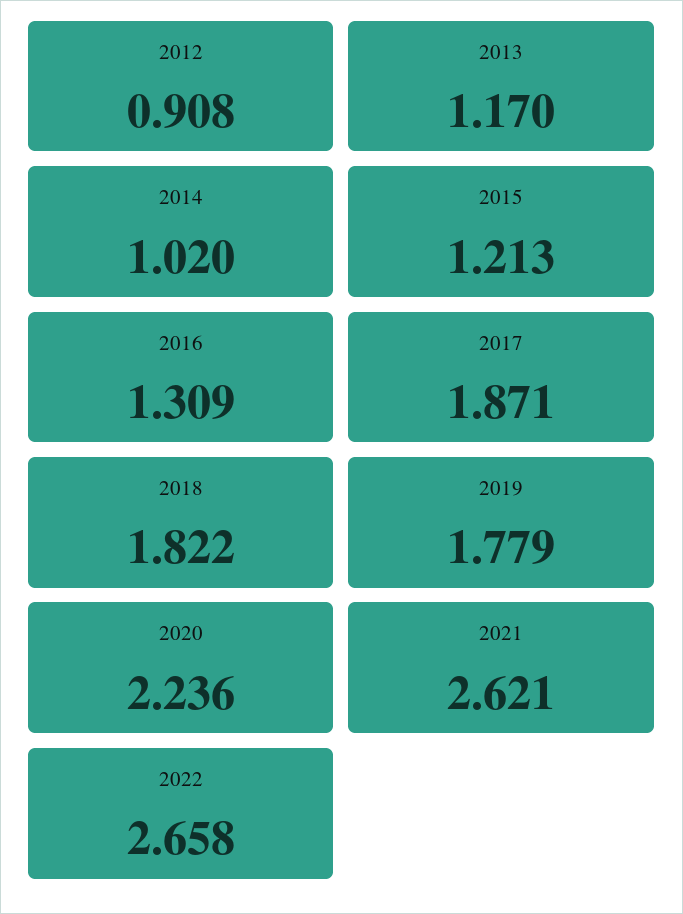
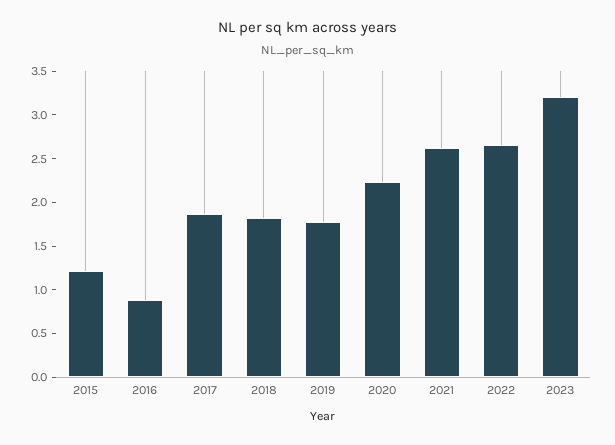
2012: 0.908 -> none
2013: 1.17 -> none
2014: 1.02 -> none
2016: 1.309 -> 0.9
2023: none -> 3.2

